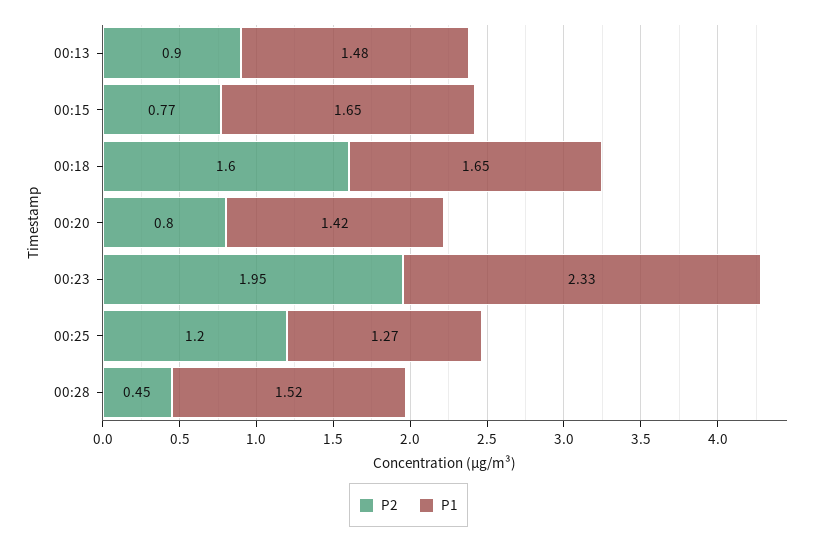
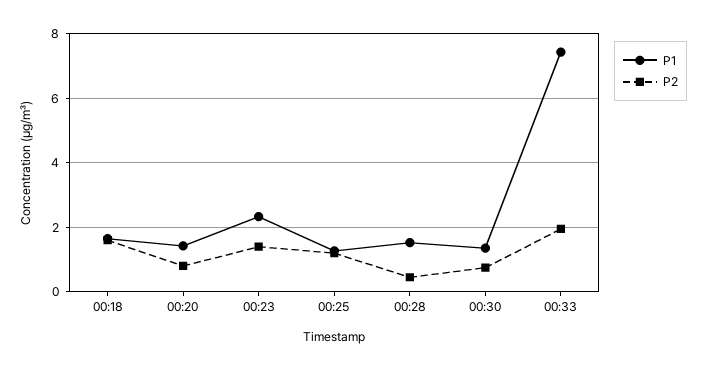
P2, 00:13: 0.9 -> none
P1, 00:13: 1.48 -> none
P2, 00:15: 0.77 -> none
P1, 00:15: 1.65 -> none
P2, 00:23: 1.95 -> 1.4
P1, 00:30: none -> 1.4
P2, 00:30: none -> 0.8
P1, 00:33: none -> 7.4
P2, 00:33: none -> 2

